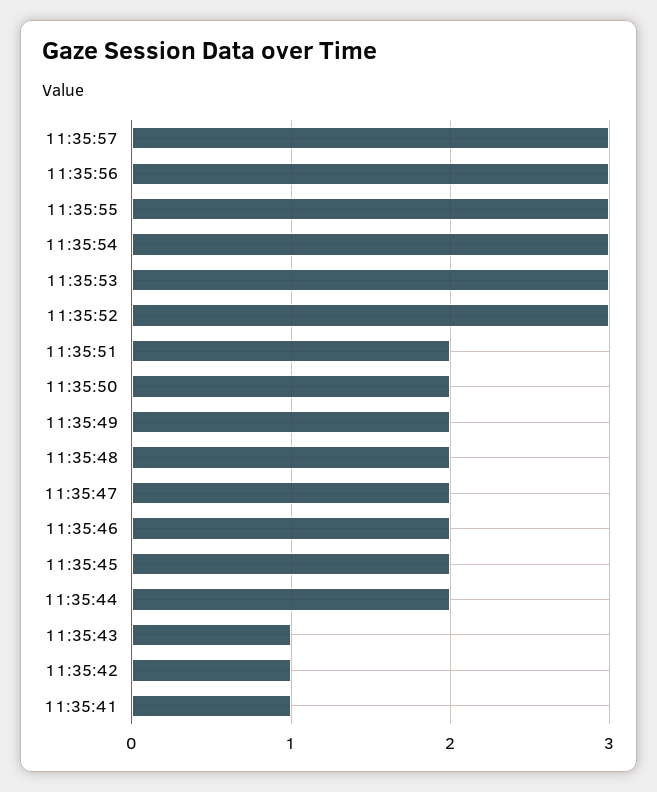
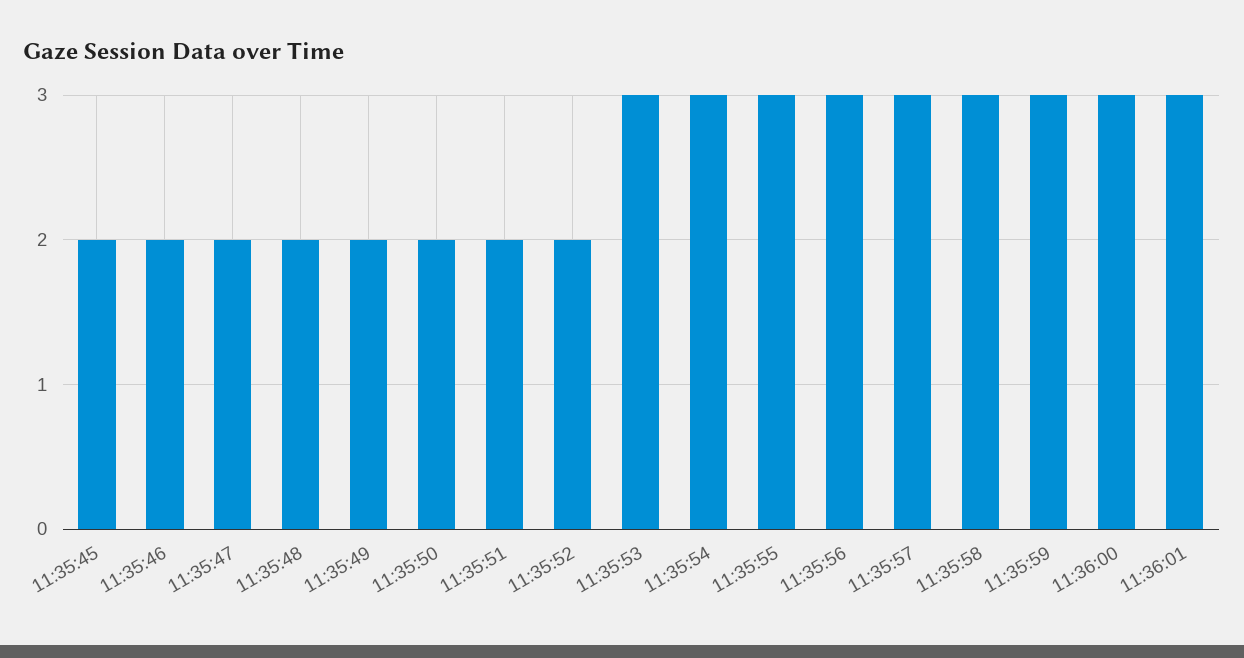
11:35:52: 3 -> 2
11:35:44: 2 -> none
11:35:43: 1 -> none
11:35:42: 1 -> none
11:35:41: 1 -> none
11:35:58: none -> 3
11:35:59: none -> 3
11:36:00: none -> 3
11:36:01: none -> 3

